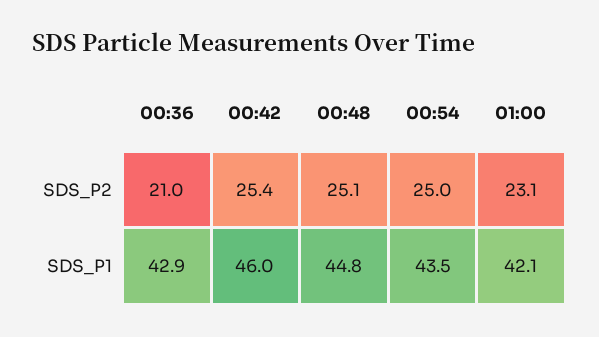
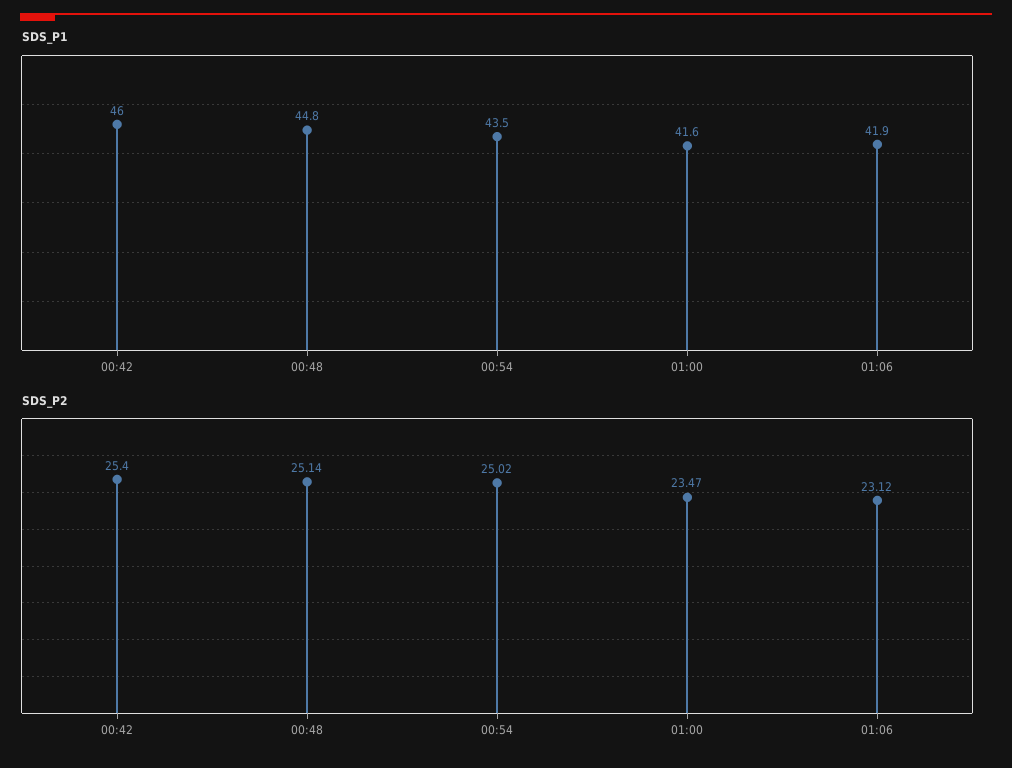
SDS_P2, 00:36: 21 -> none
SDS_P2, 01:00: 23.1 -> 23.47
SDS_P1, 00:36: 42.9 -> none
SDS_P1, 01:00: 42.1 -> 41.6
SDS_P1, 01:06: none -> 41.9
SDS_P2, 01:06: none -> 23.12

